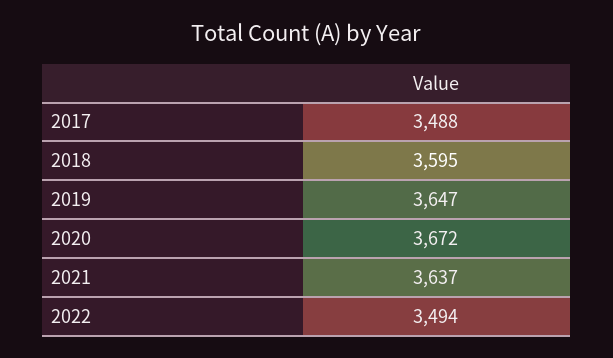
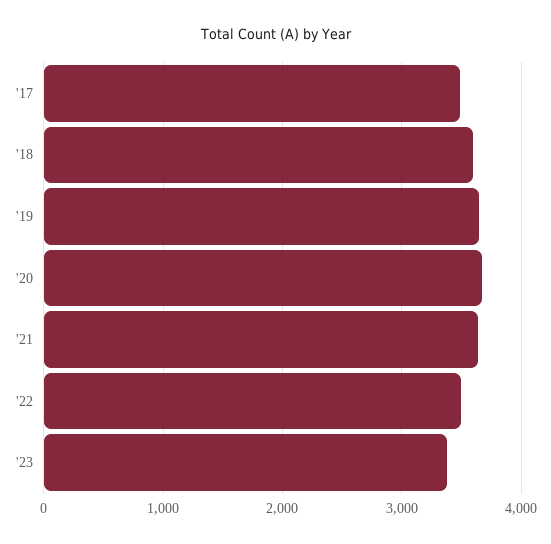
'23: none -> 3400

